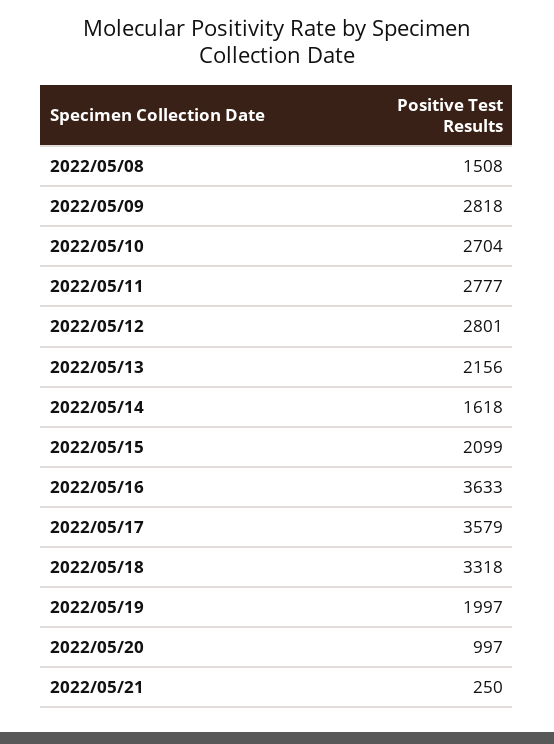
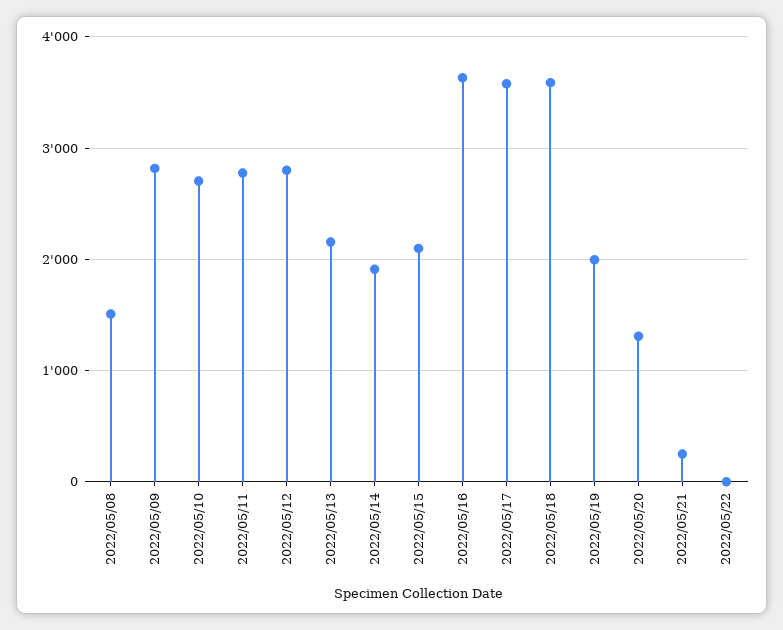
2022/05/14: 1618 -> 1900
2022/05/18: 3318 -> 3600
2022/05/20: 997 -> 1300
2022/05/22: none -> 0

